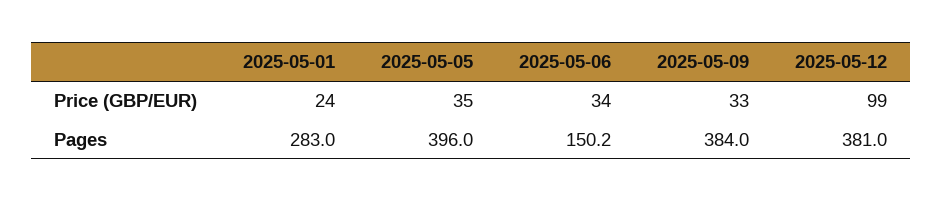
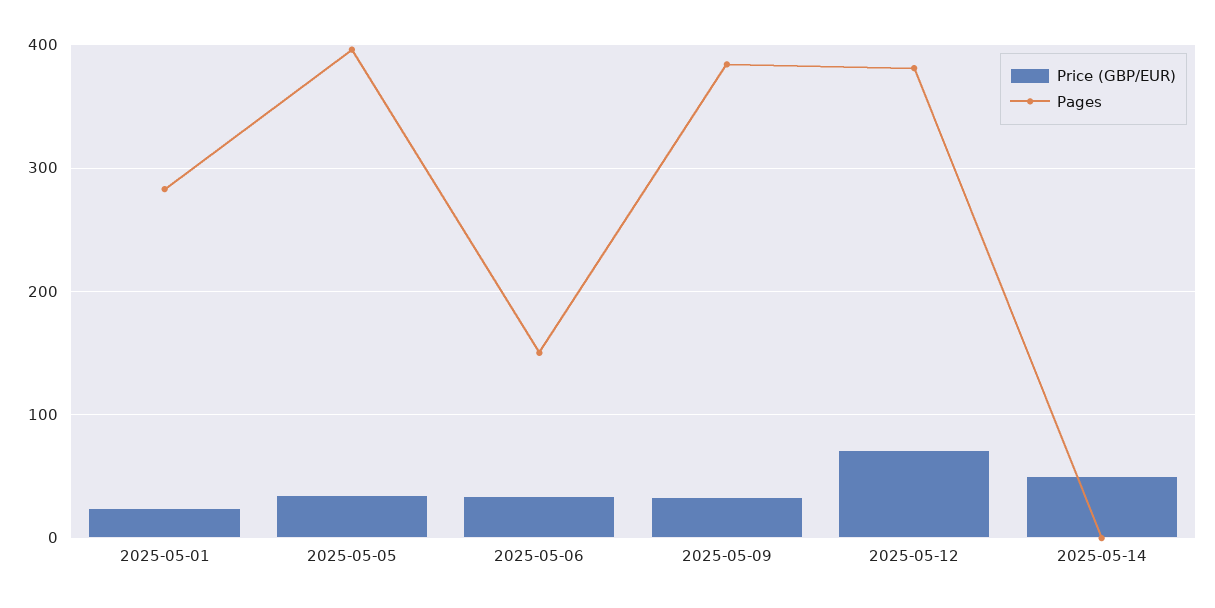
Price (GBP/EUR), 2025-05-12: 99 -> 70
Price (GBP/EUR), 2025-05-14: none -> 50
Pages, 2025-05-14: none -> 0

